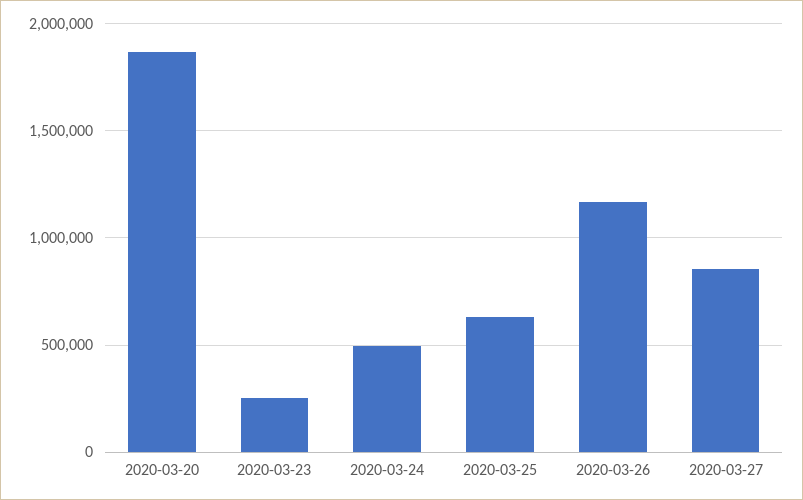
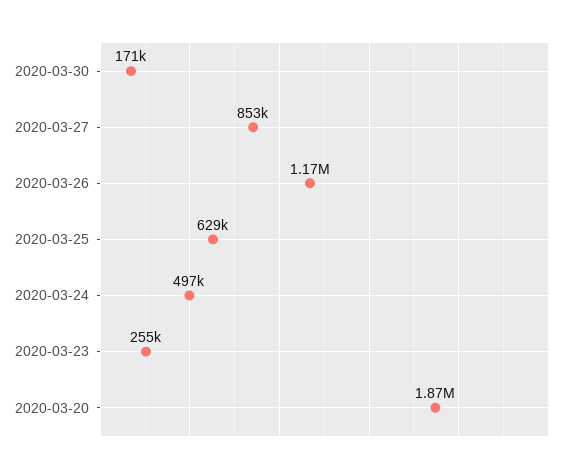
2020-03-30: none -> 171000

